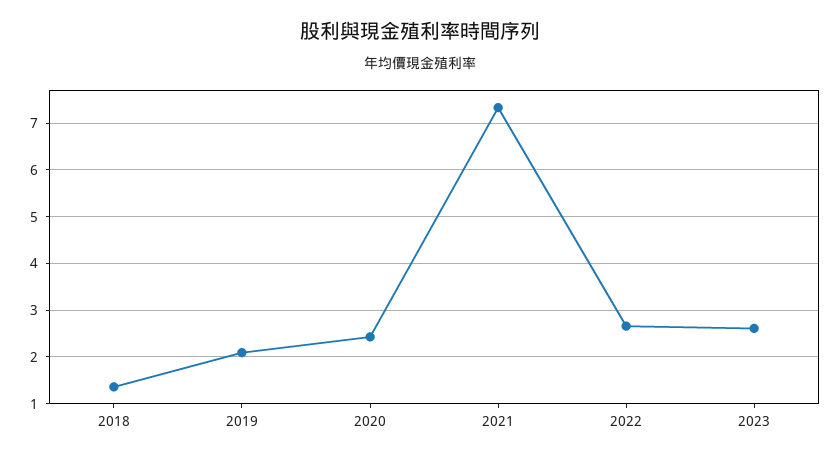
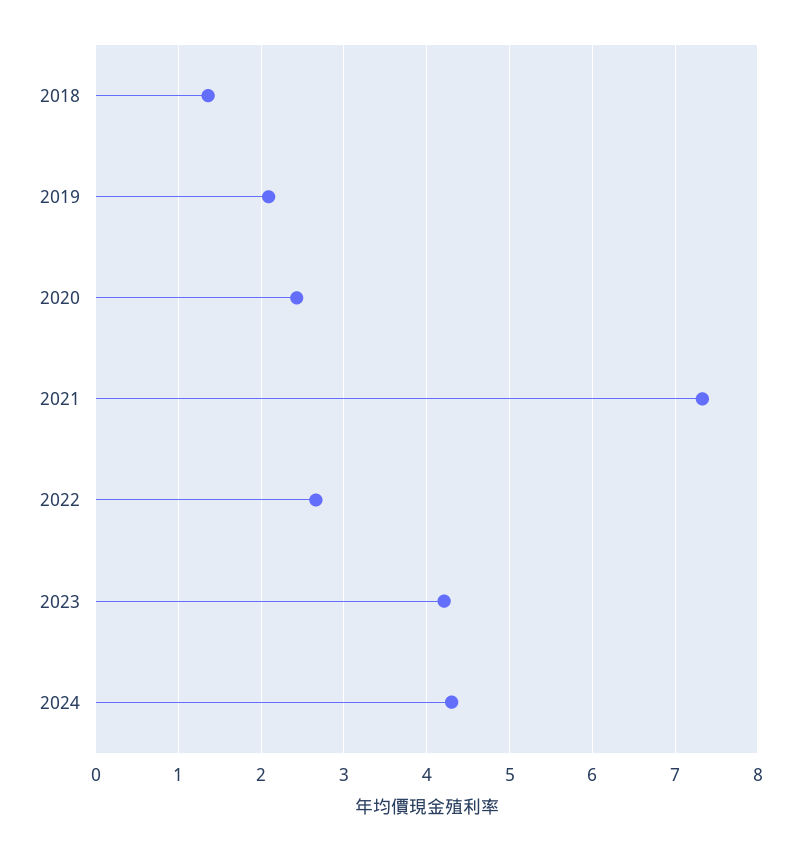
2023: 2.6 -> 4.2
2024: none -> 4.3

